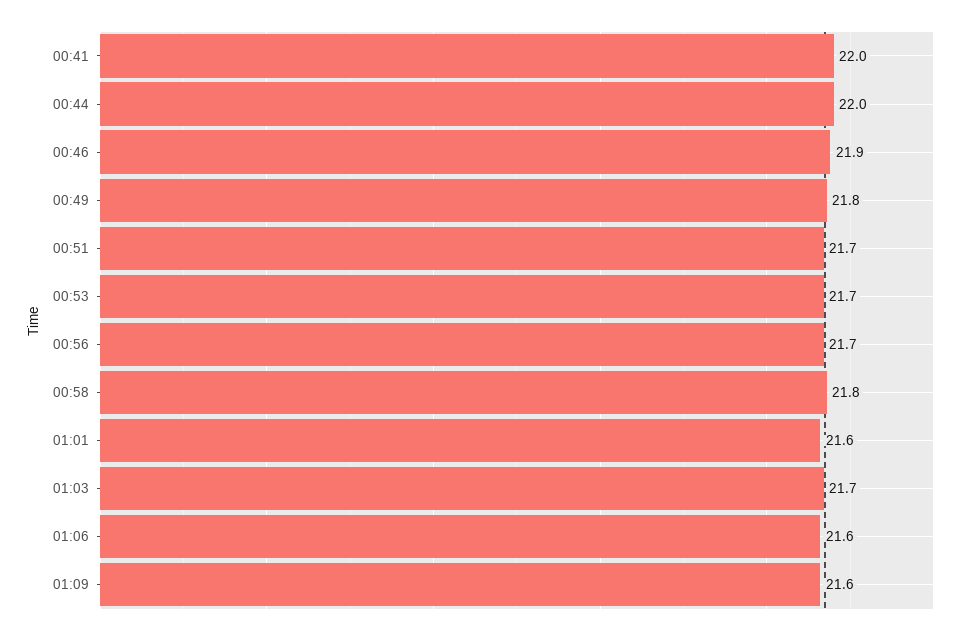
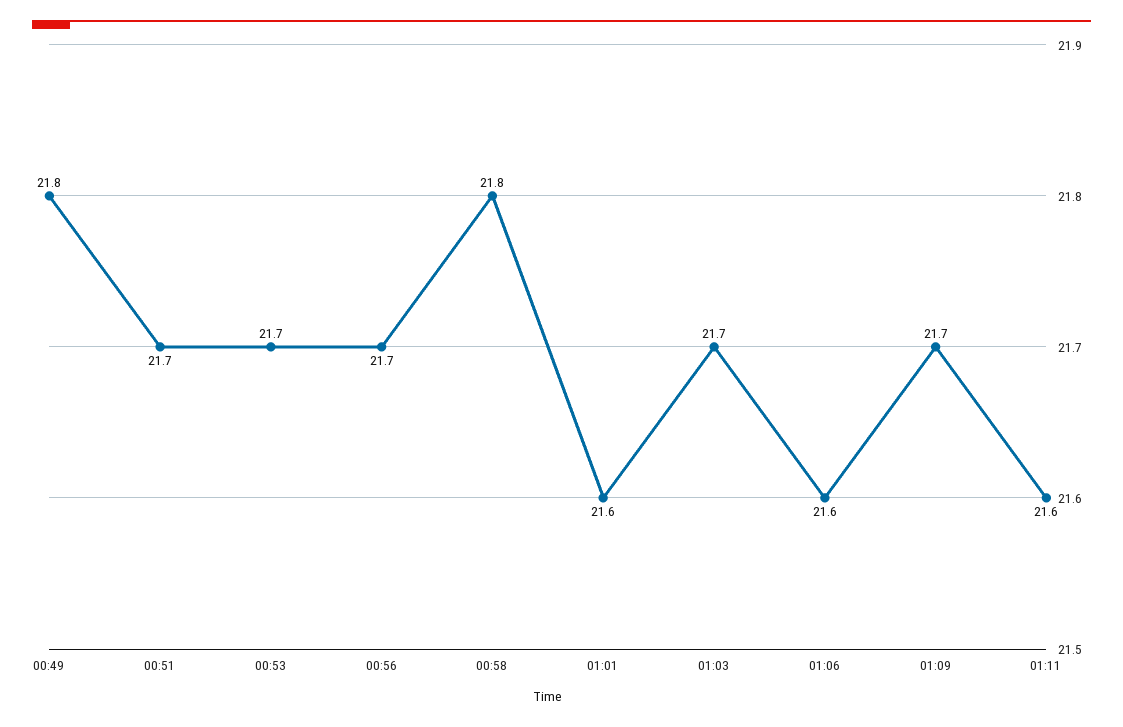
00:41: 22 -> none
00:44: 22 -> none
00:46: 21.9 -> none
01:09: 21.6 -> 21.7
01:11: none -> 21.6

